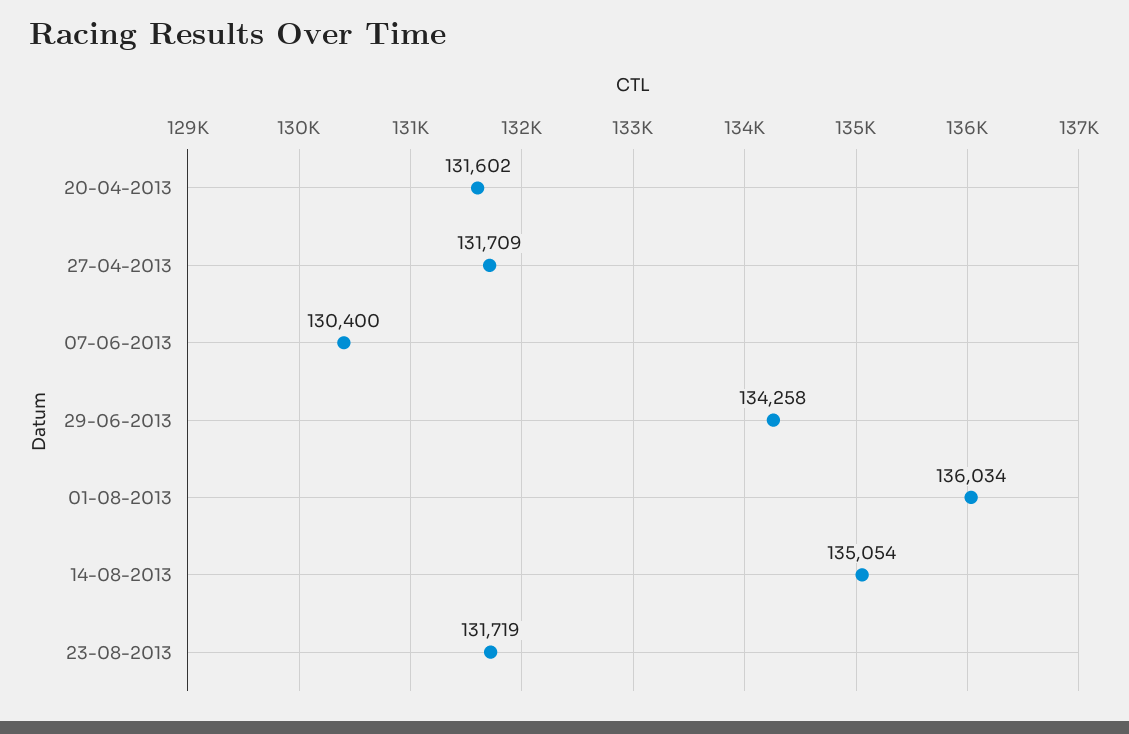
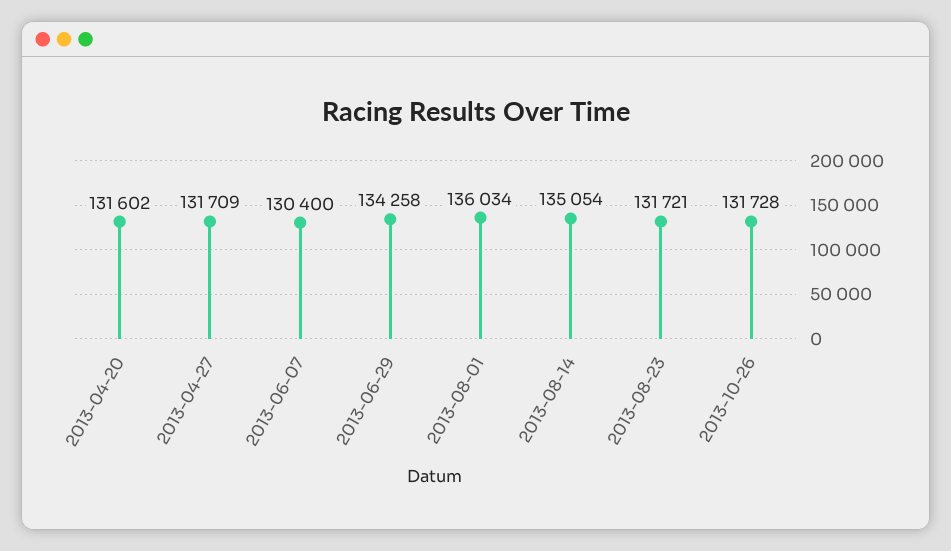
23-08-2013: 131719 -> 131721
2013-10-26: none -> 131728

